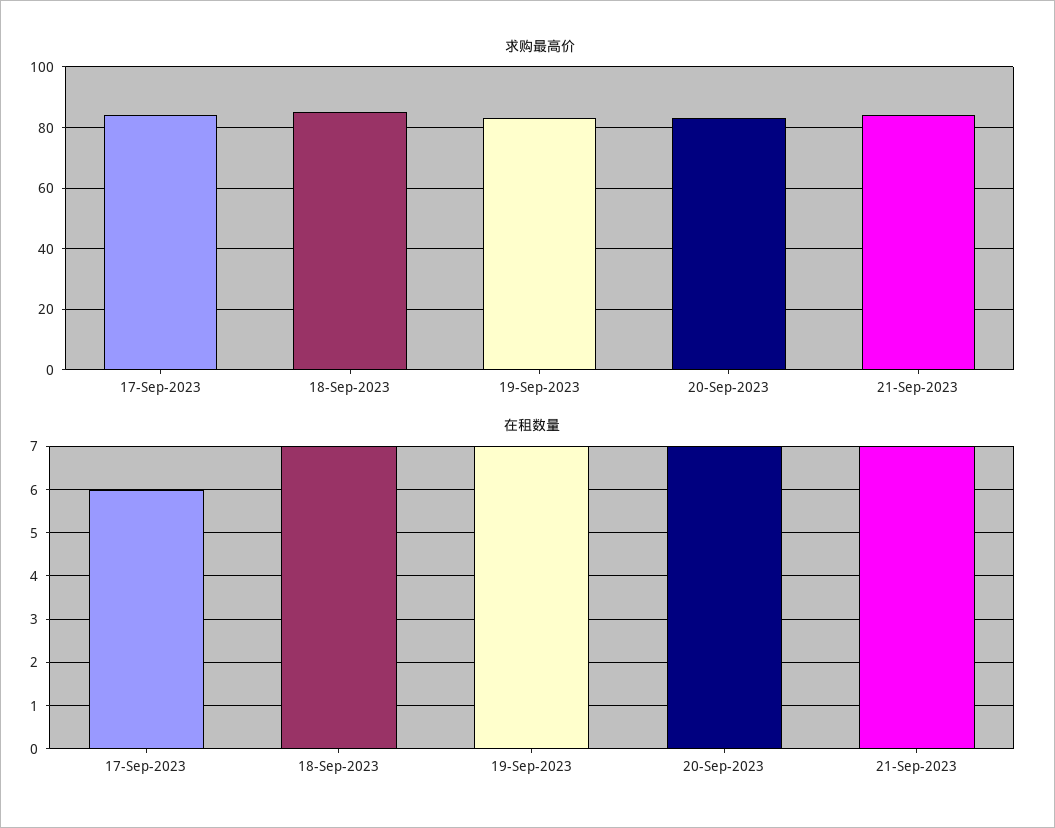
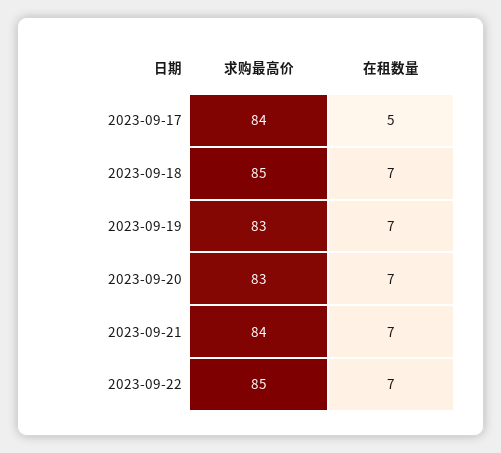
在租数量, 17-Sep-2023: 6 -> 5
求购最高价, 2023-09-22: none -> 85
在租数量, 2023-09-22: none -> 7

